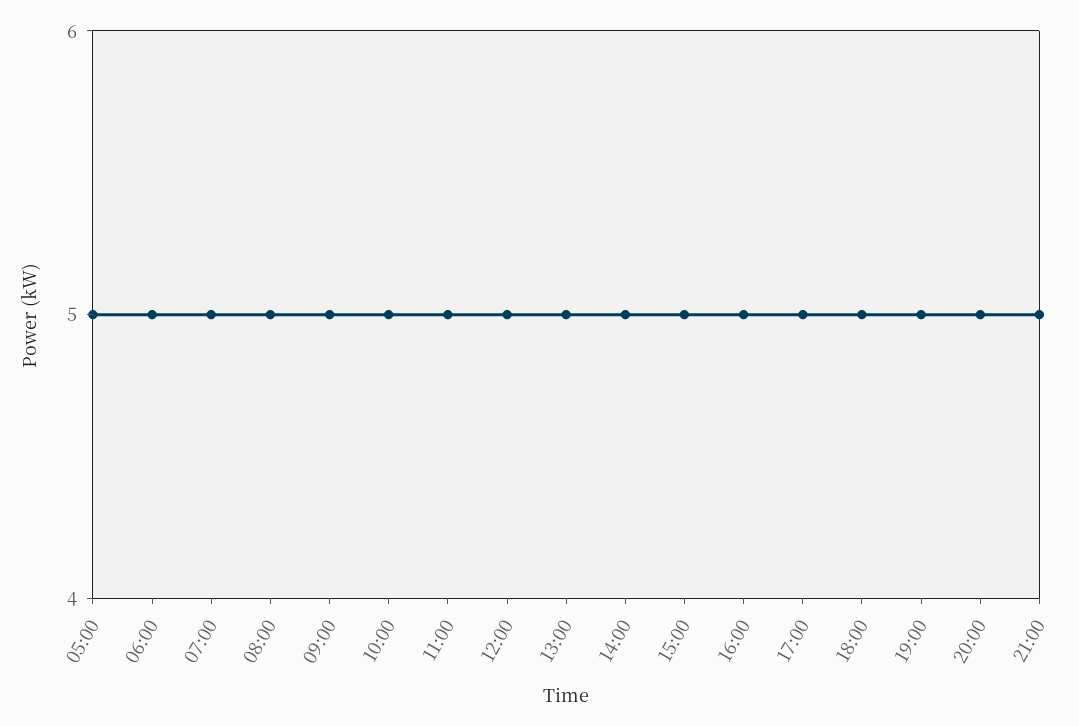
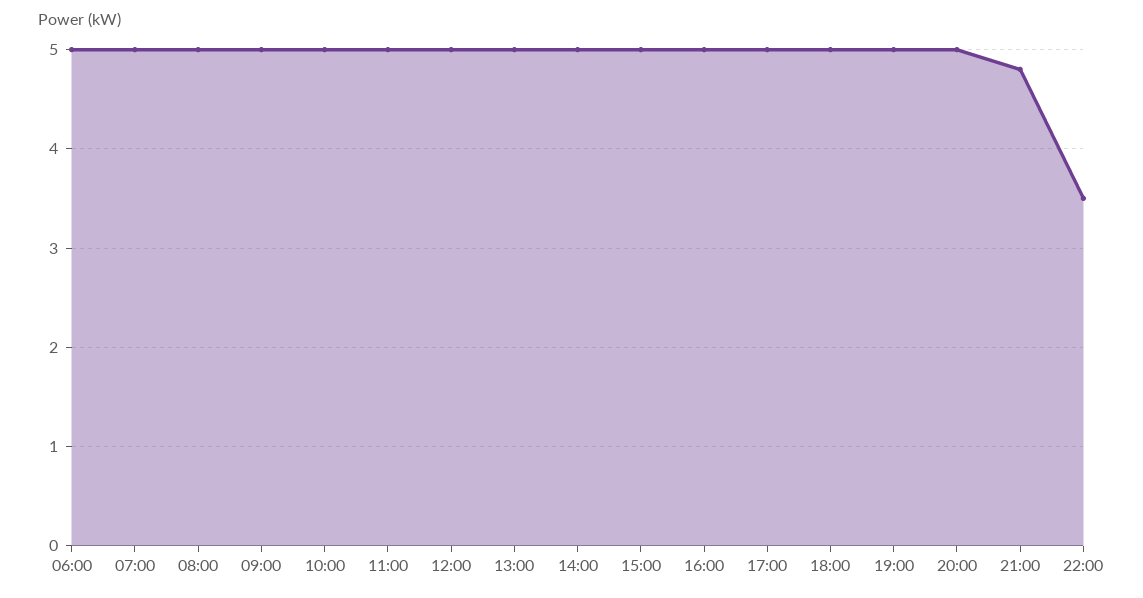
05:00: 5 -> none
21:00: 5 -> 4.8
22:00: none -> 3.5

